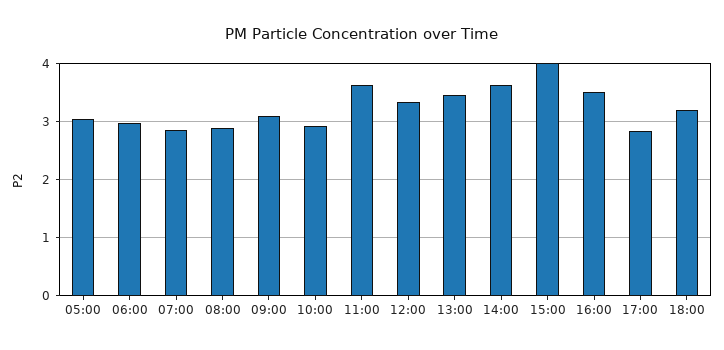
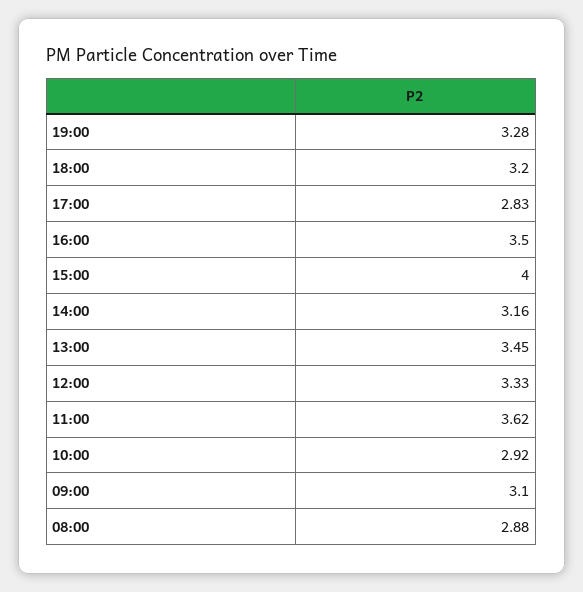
05:00: 3 -> none
06:00: 3 -> none
07:00: 2.8 -> none
14:00: 3.6 -> 3.16
19:00: none -> 3.28

